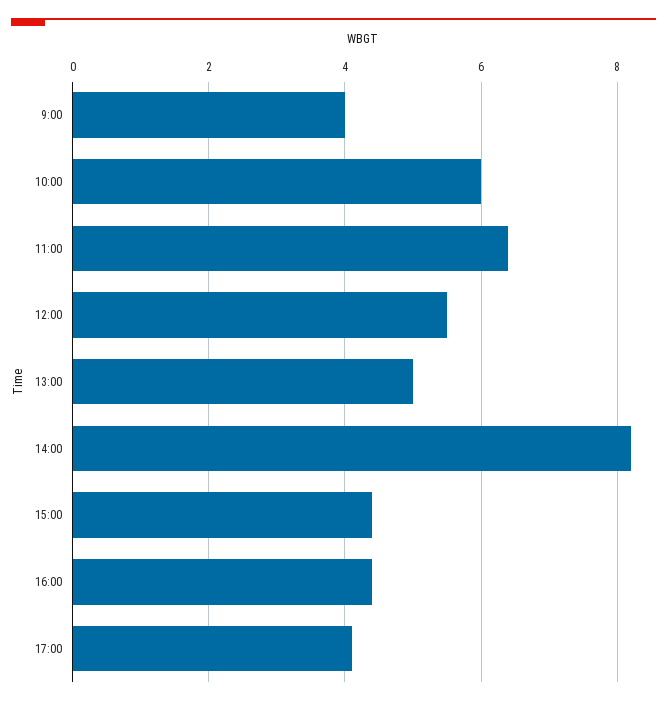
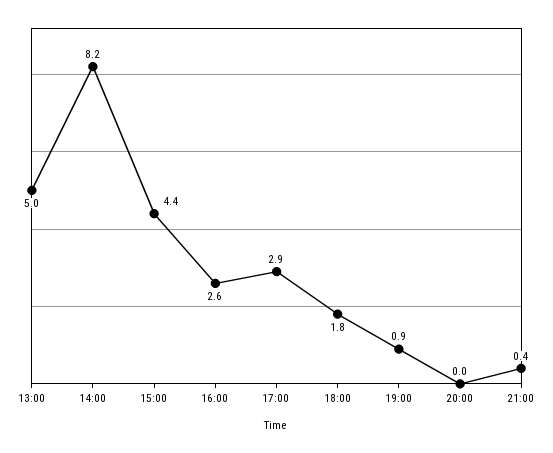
9:00: 4 -> none
10:00: 6 -> none
11:00: 6.5 -> none
12:00: 5.5 -> none
16:00: 4.5 -> 2.6
17:00: 4 -> 2.9
18:00: none -> 1.8
19:00: none -> 0.9
20:00: none -> 0
21:00: none -> 0.4

